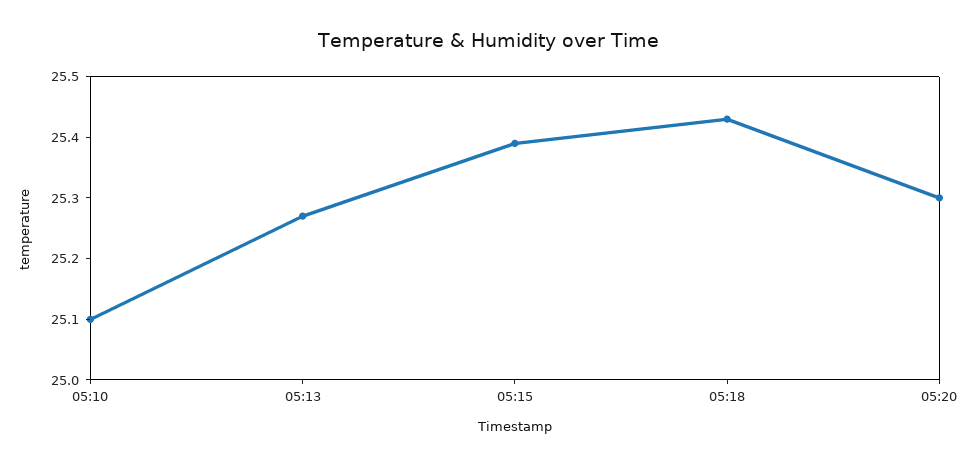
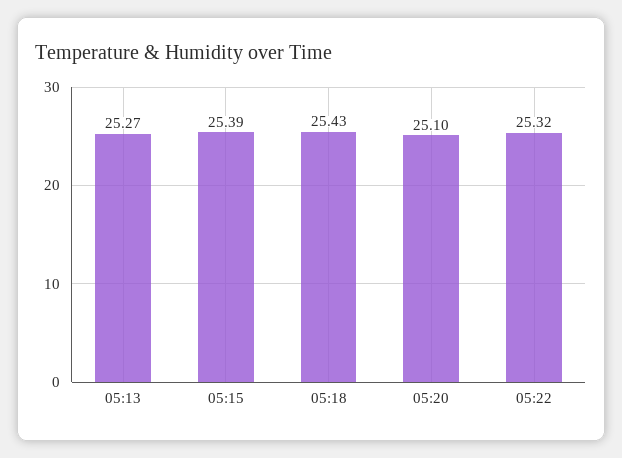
05:10: 25.1 -> none
05:20: 25.3 -> 25.1
05:22: none -> 25.32

